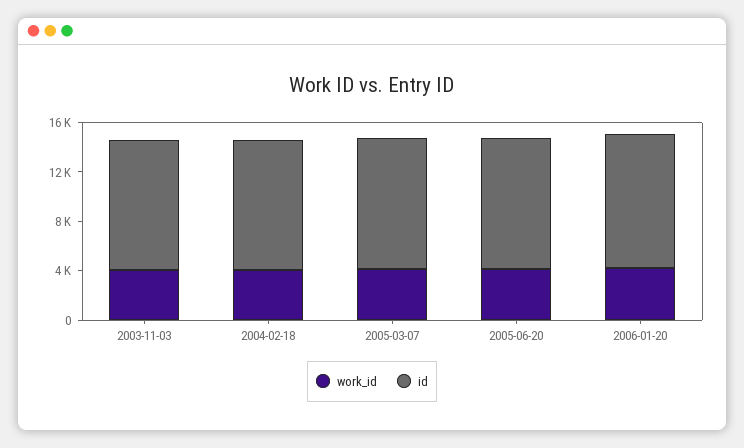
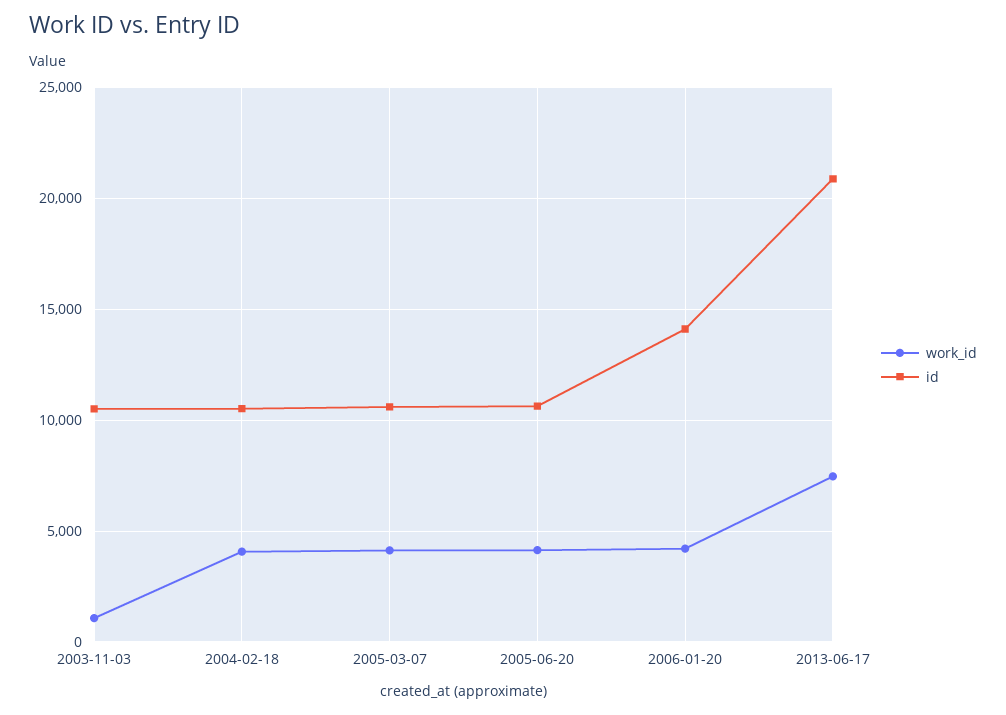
work_id, 2003-11-03: 4000 -> 1000
id, 2006-01-20: 11000 -> 14000
work_id, 2013-06-17: none -> 7500
id, 2013-06-17: none -> 21000

